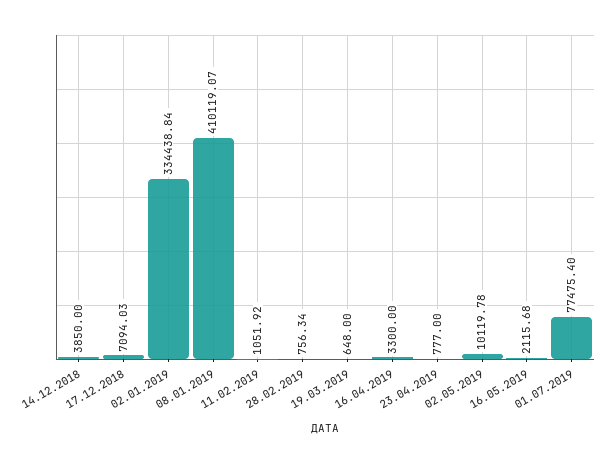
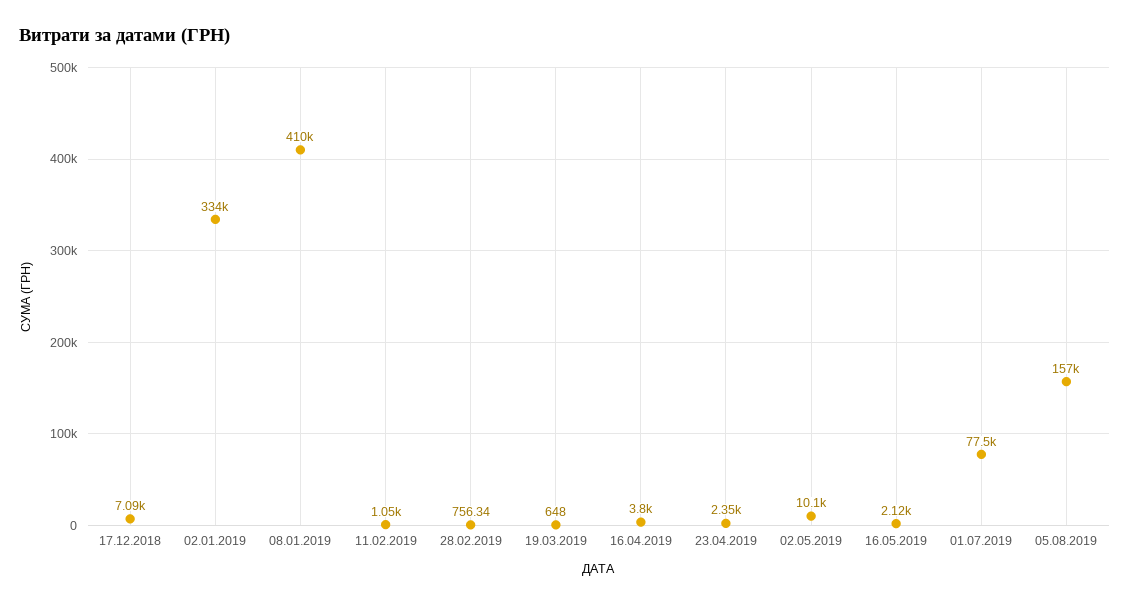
14.12.2018: 3850 -> none
16.04.2019: 3300 -> 3800
23.04.2019: 777 -> 2350
05.08.2019: none -> 157000

